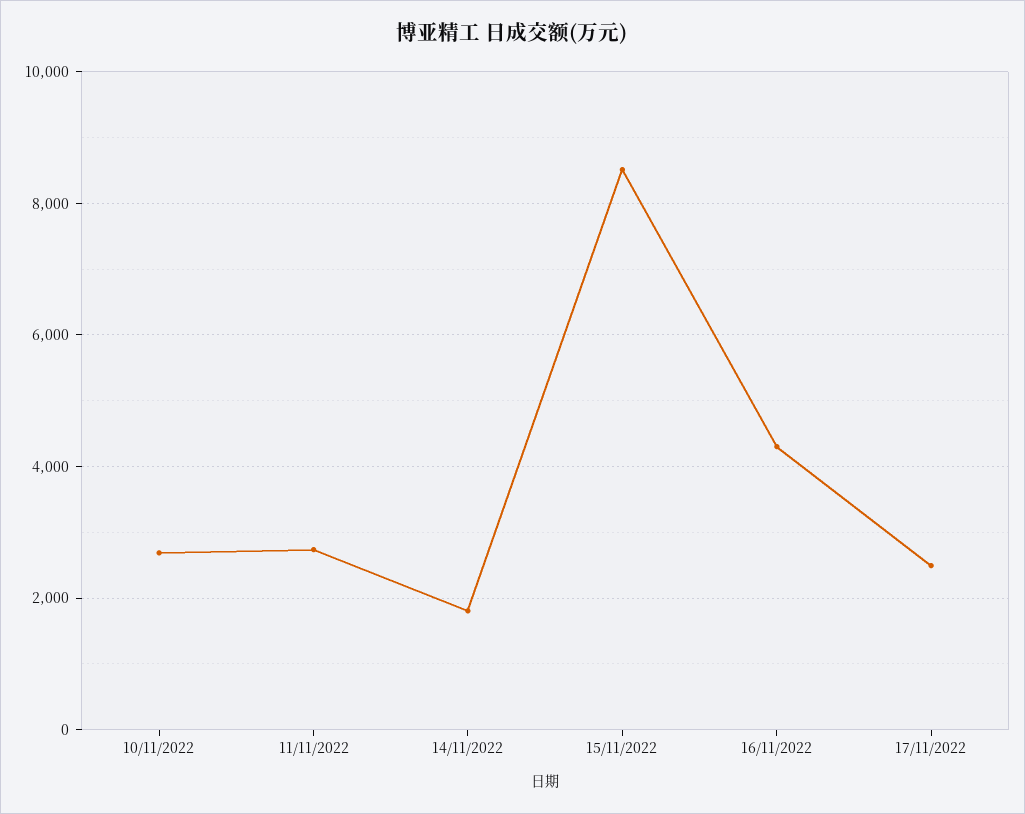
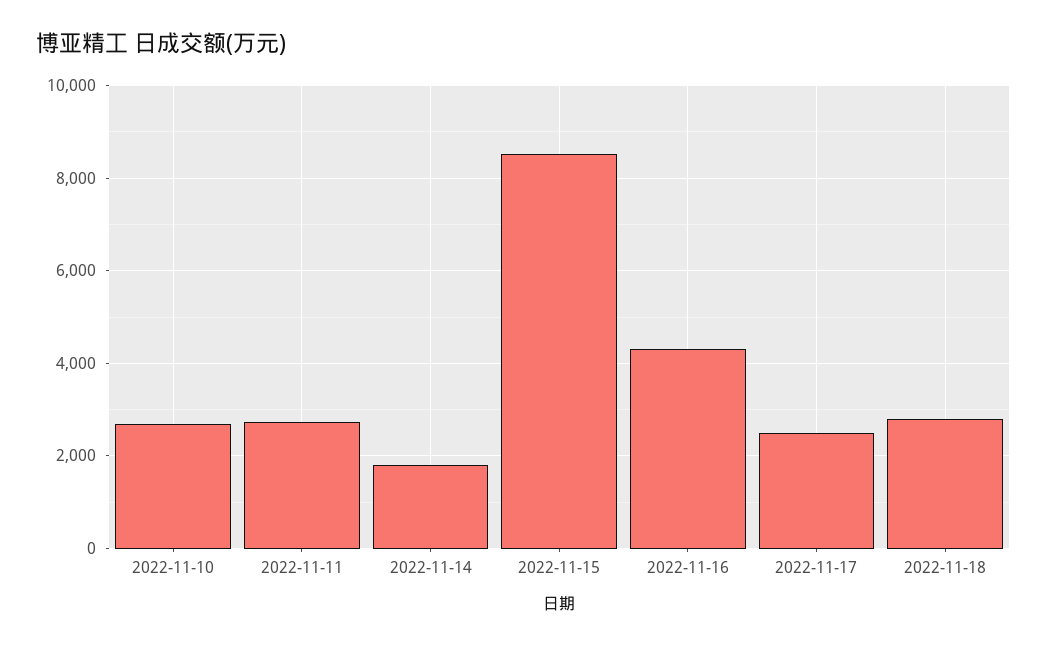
2022-11-18: none -> 2800

